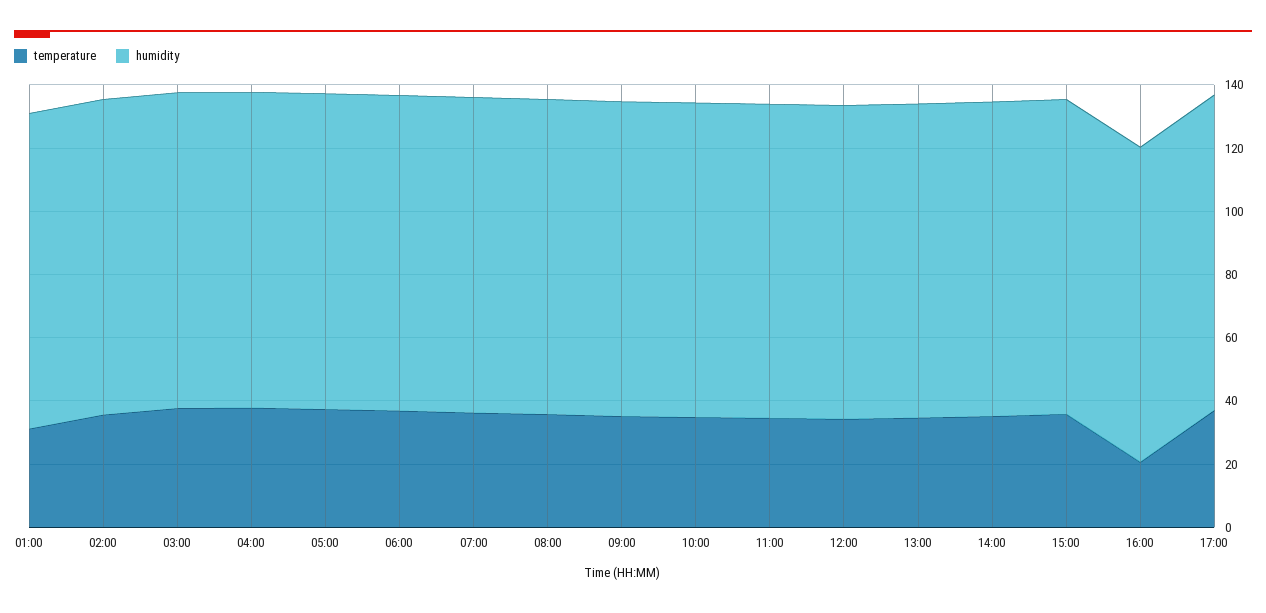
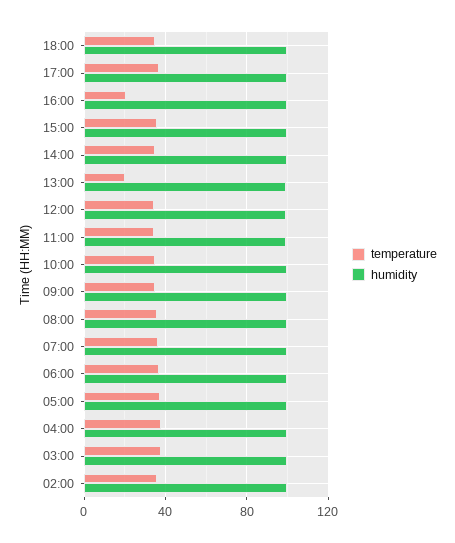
temperature, 01:00: 30 -> none
humidity, 01:00: 100 -> none
temperature, 13:00: 35 -> 20
temperature, 18:00: none -> 35
humidity, 18:00: none -> 100

